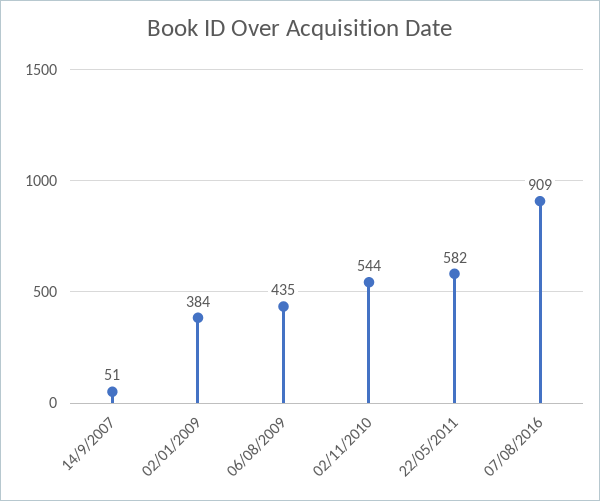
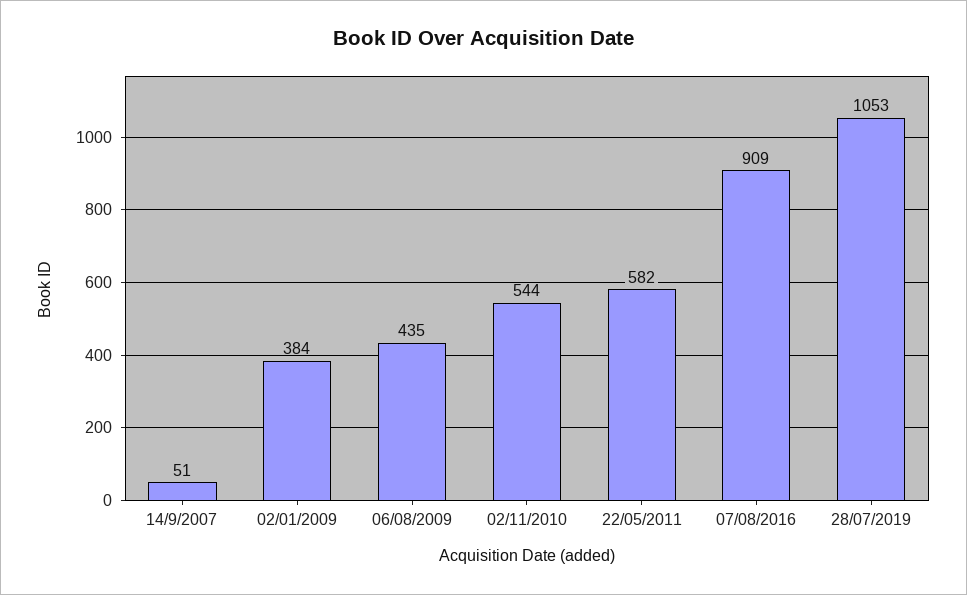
28/07/2019: none -> 1053

